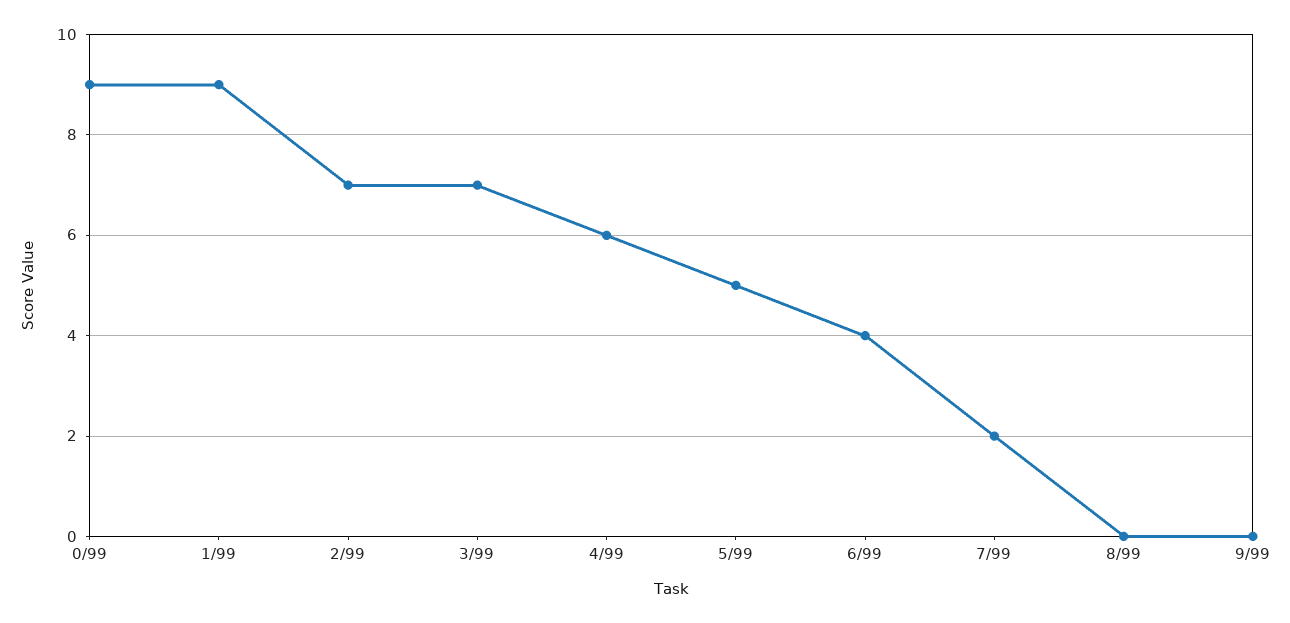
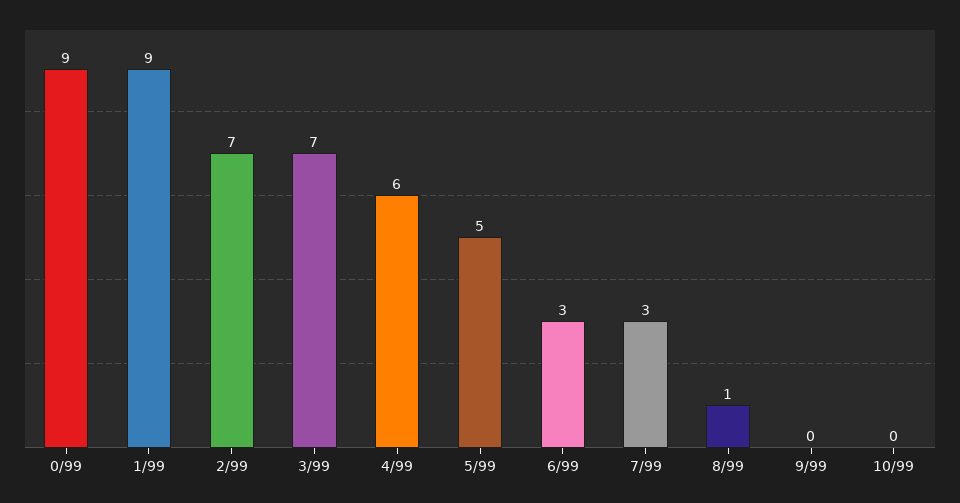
6/99: 4 -> 3
7/99: 2 -> 3
8/99: 0 -> 1
10/99: none -> 0

